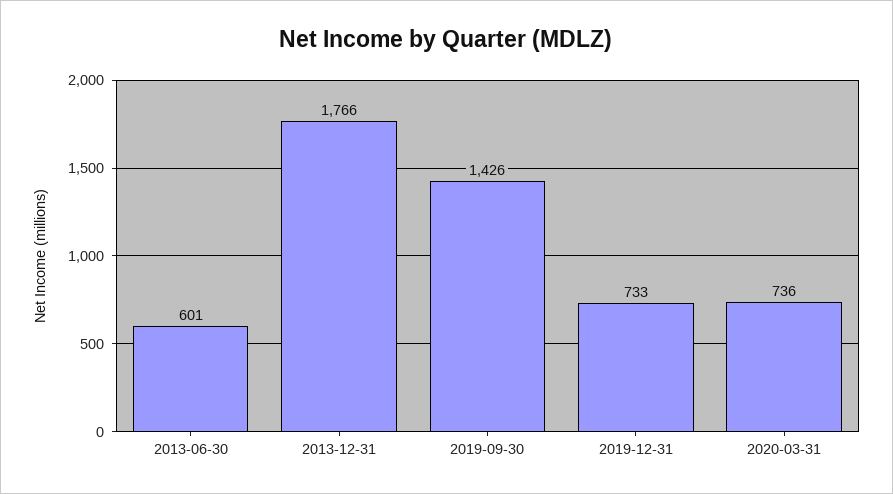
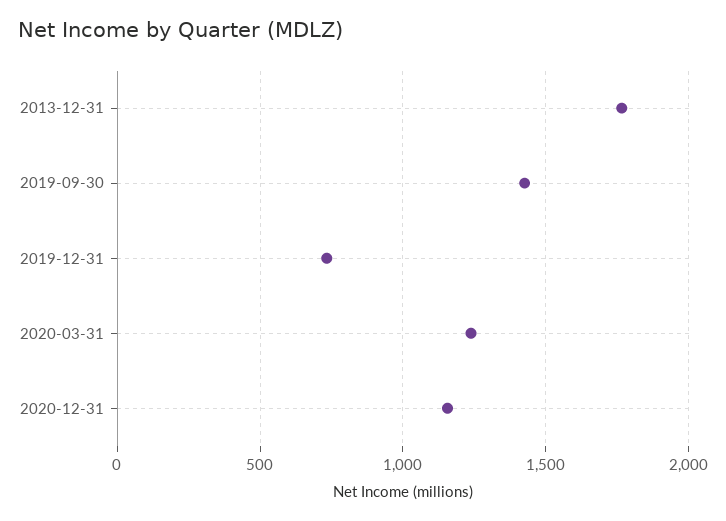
2013-06-30: 601 -> none
2020-03-31: 736 -> 1250
2020-12-31: none -> 1150

